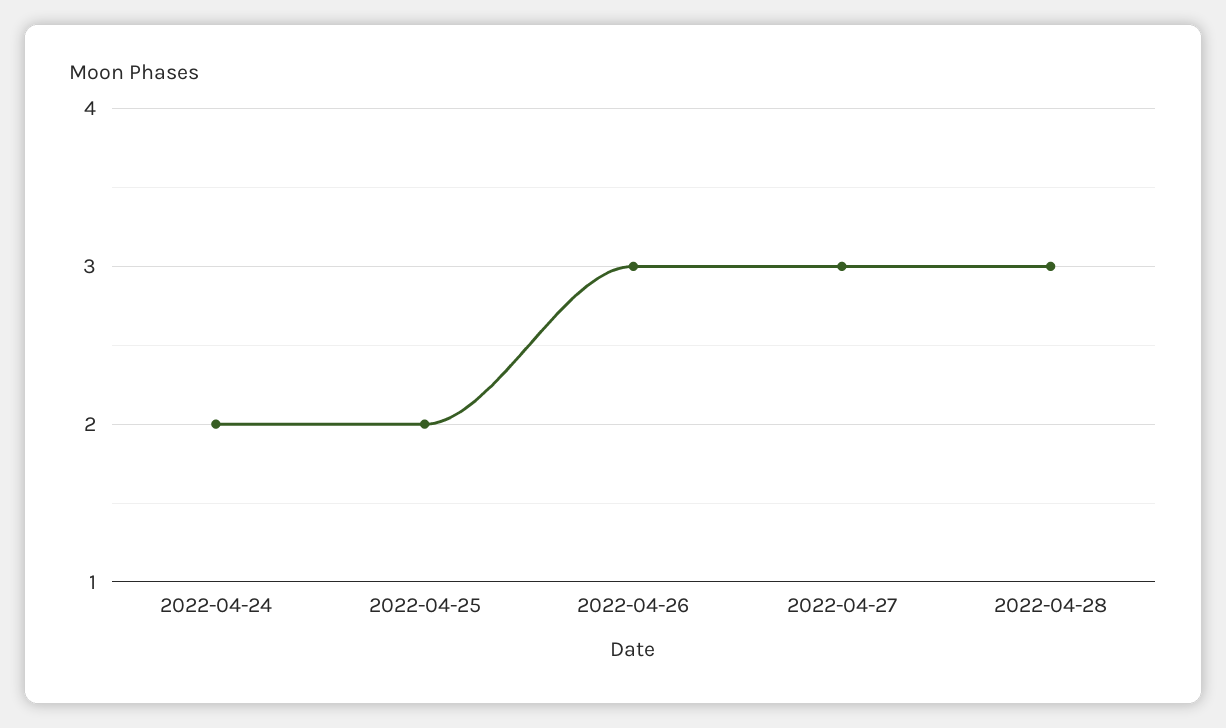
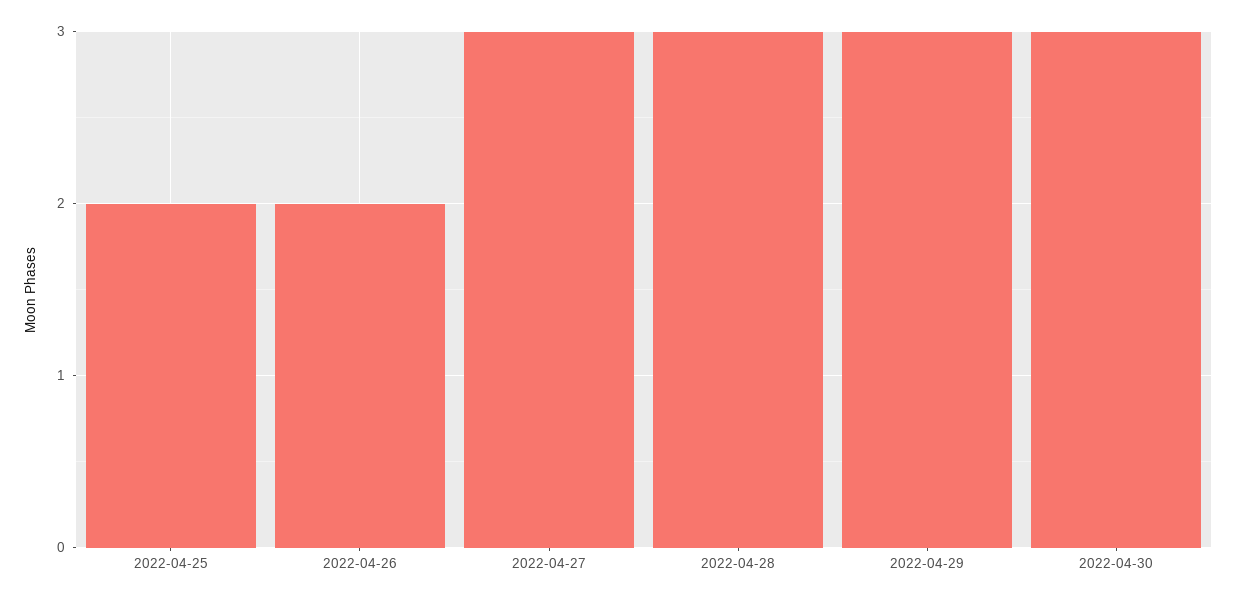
2022-04-24: 2 -> none
2022-04-26: 3 -> 2
2022-04-29: none -> 3
2022-04-30: none -> 3

